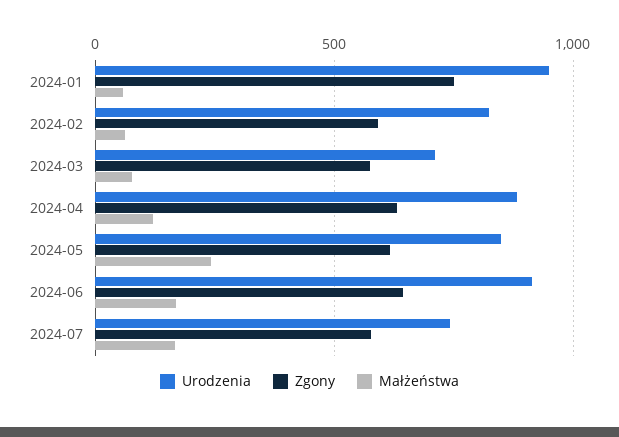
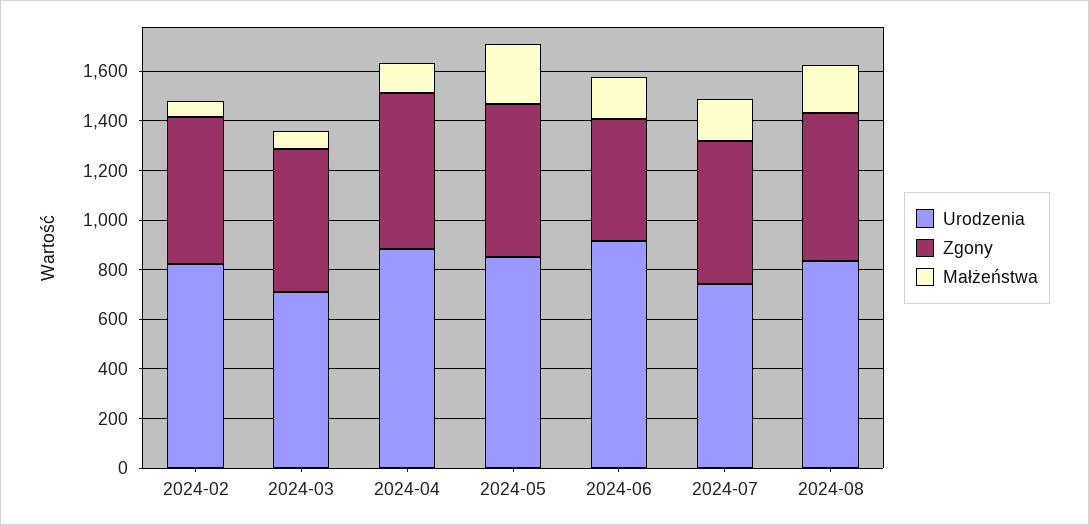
Urodzenia, 2024-01: 950 -> none
Zgony, 2024-01: 750 -> none
Małżeństwa, 2024-01: 50 -> none
Zgony, 2024-06: 650 -> 500
Urodzenia, 2024-08: none -> 850
Zgony, 2024-08: none -> 600
Małżeństwa, 2024-08: none -> 200

